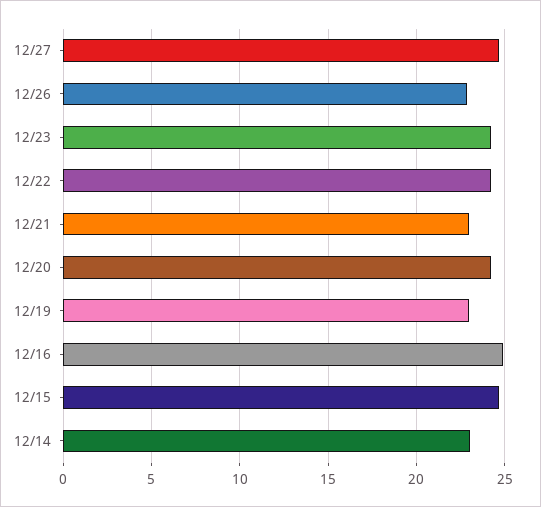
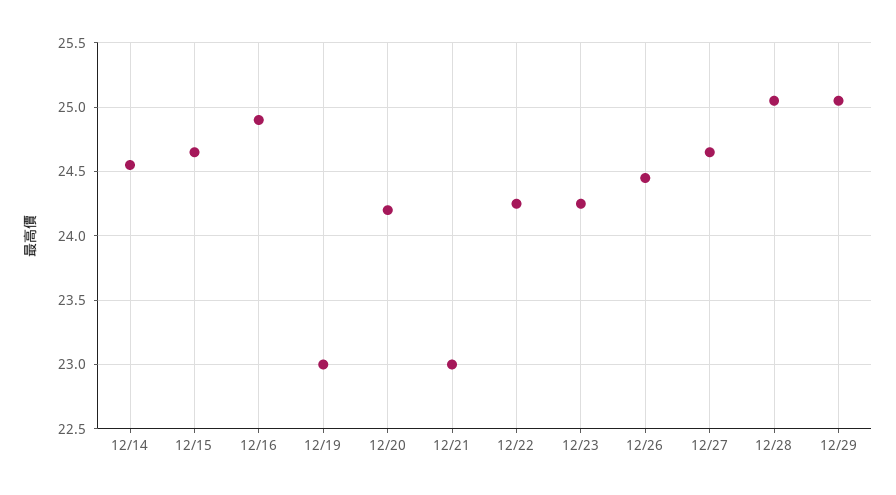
12/26: 23 -> 24.45
12/14: 23 -> 24.55
12/28: none -> 25.05
12/29: none -> 25.05

